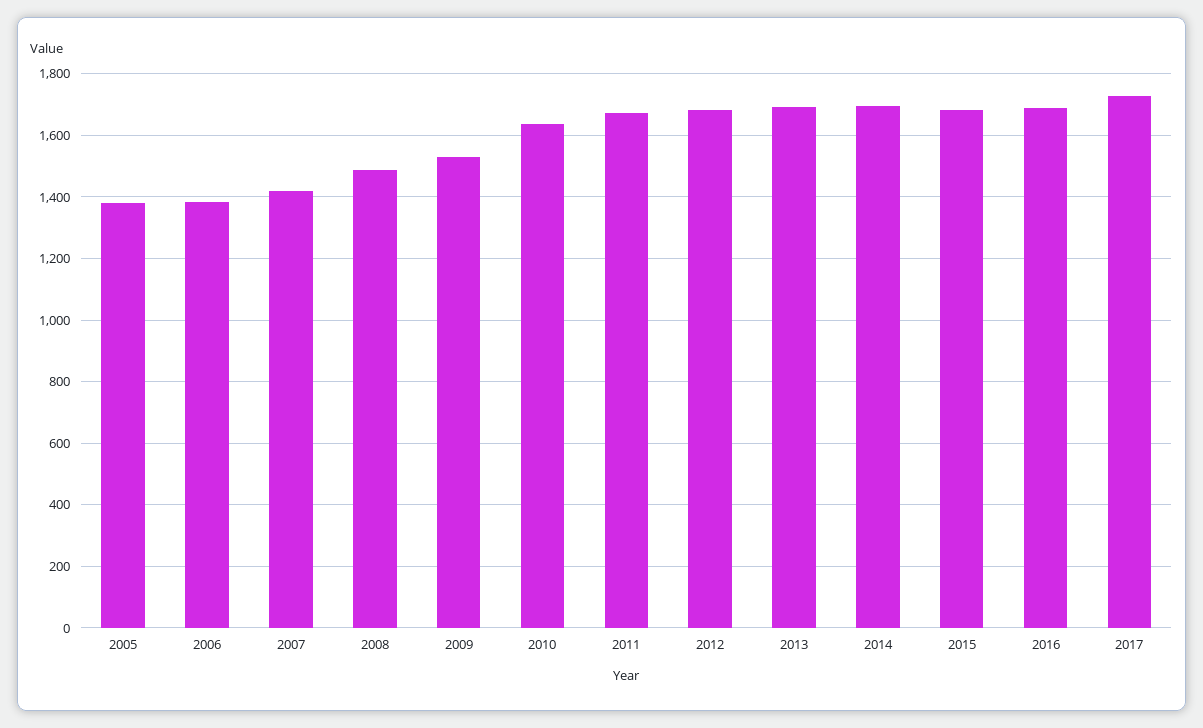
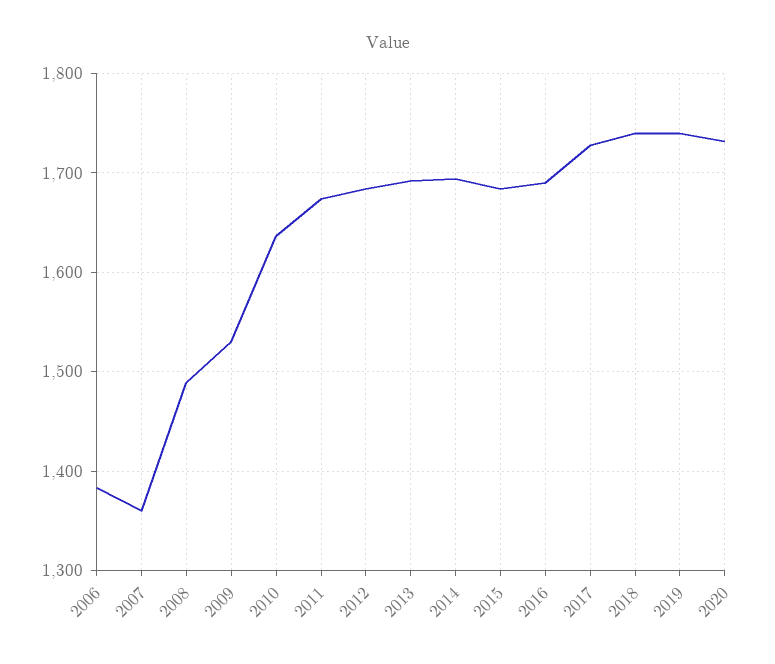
2005: 1380 -> none
2007: 1420 -> 1360
2018: none -> 1740
2019: none -> 1740
2020: none -> 1730

